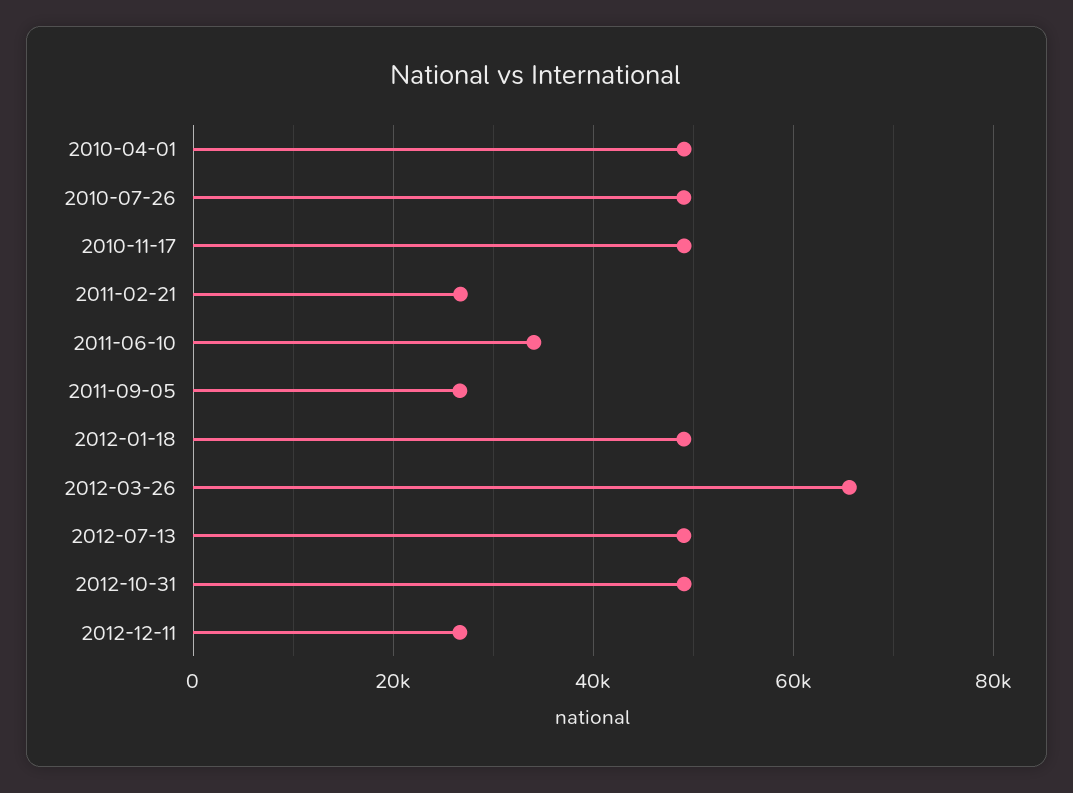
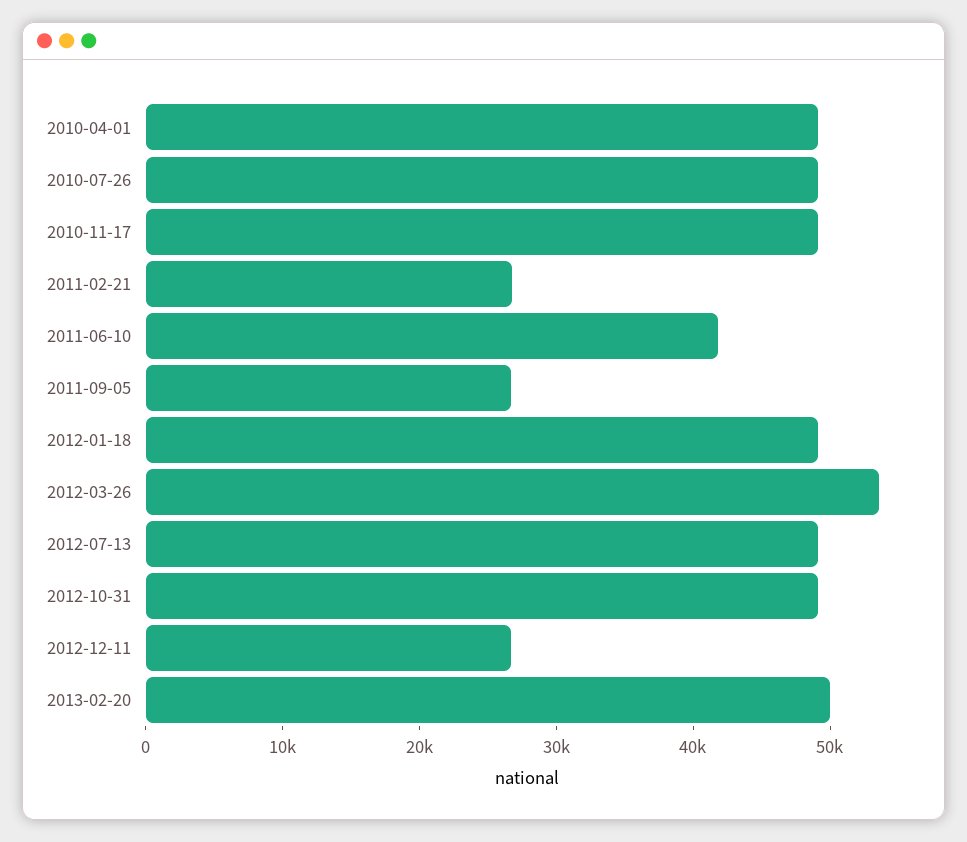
2011-06-10: 34000 -> 42000
2012-03-26: 66000 -> 54000
2013-02-20: none -> 50000

